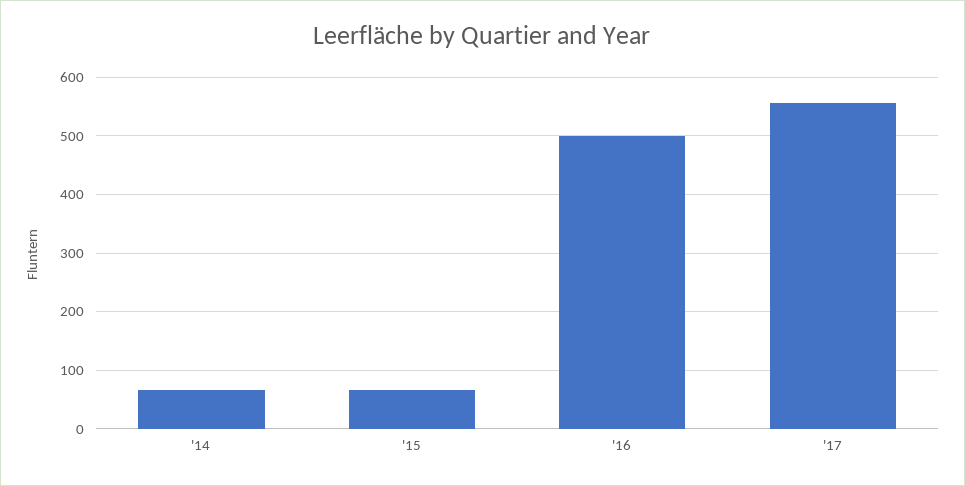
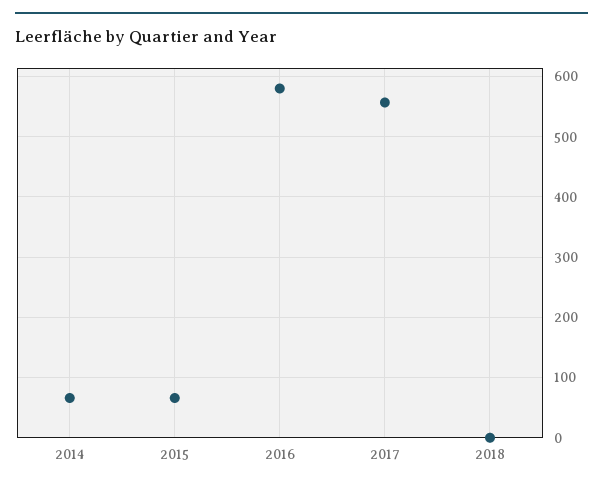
'16: 500 -> 580
2018: none -> 0

